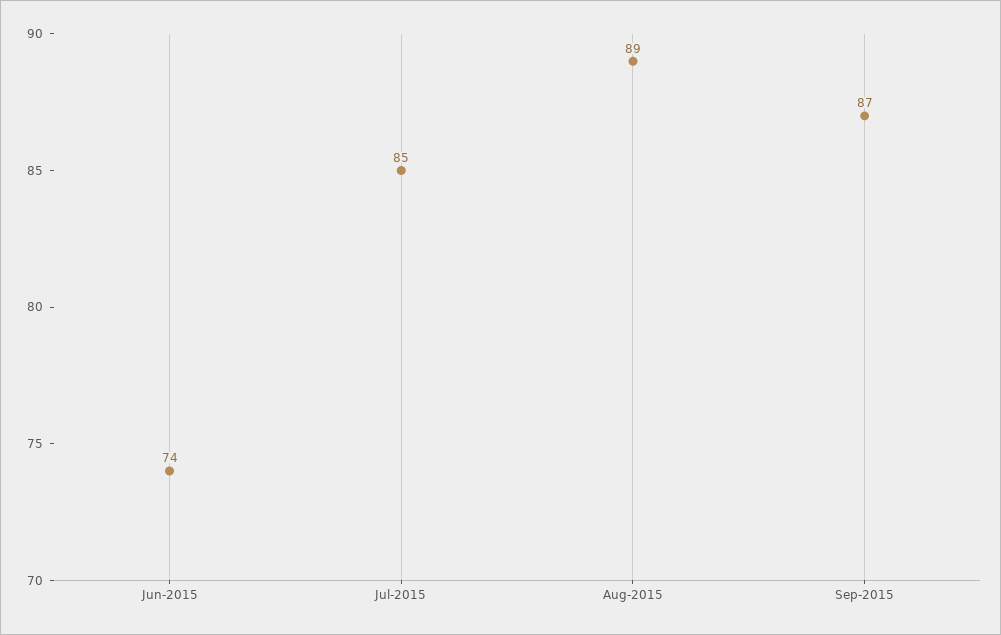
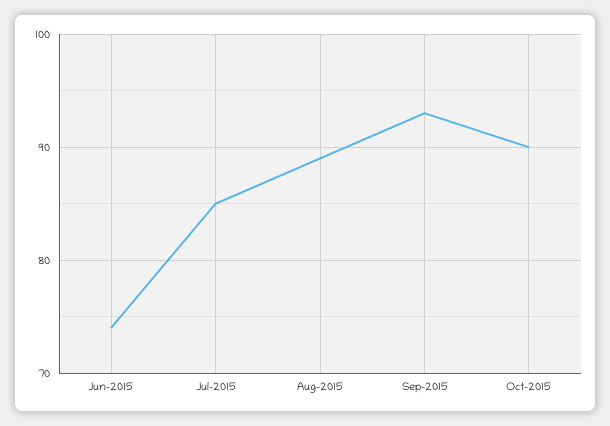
Sep-2015: 87 -> 93
Oct-2015: none -> 90

